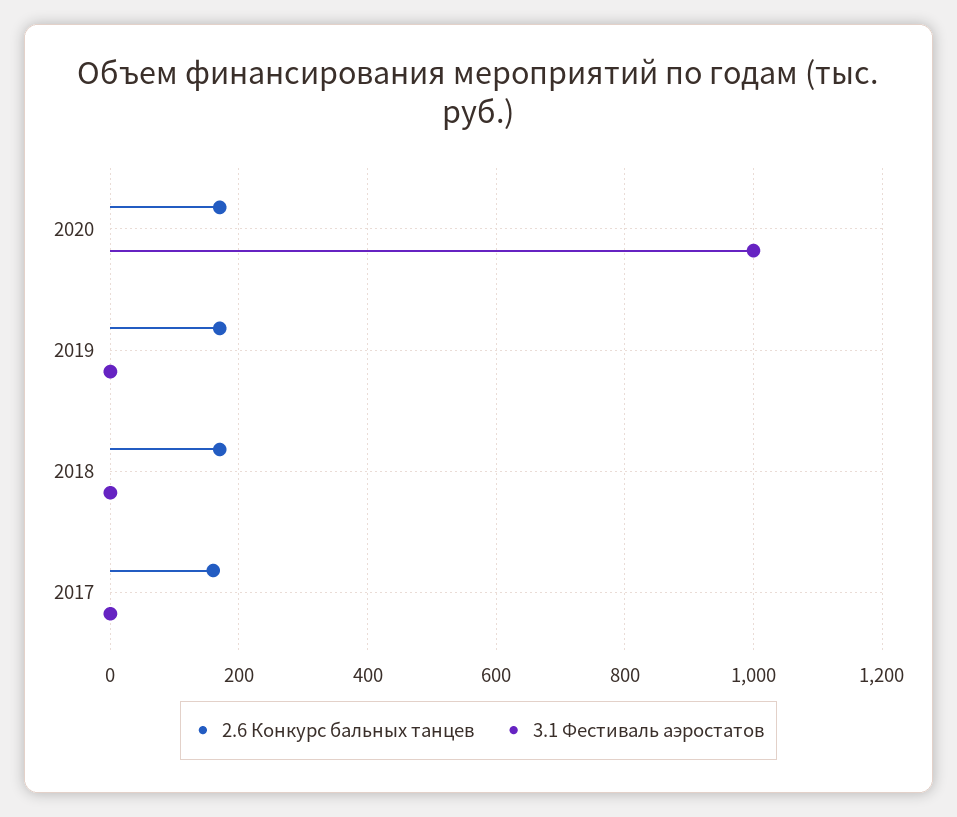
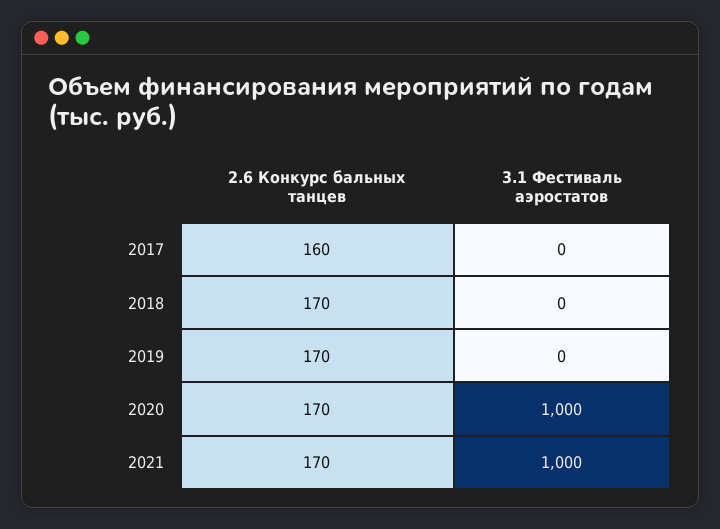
2.6 Конкурс бальных танцев, 2021: none -> 170
3.1 Фестиваль аэростатов, 2021: none -> 1000

